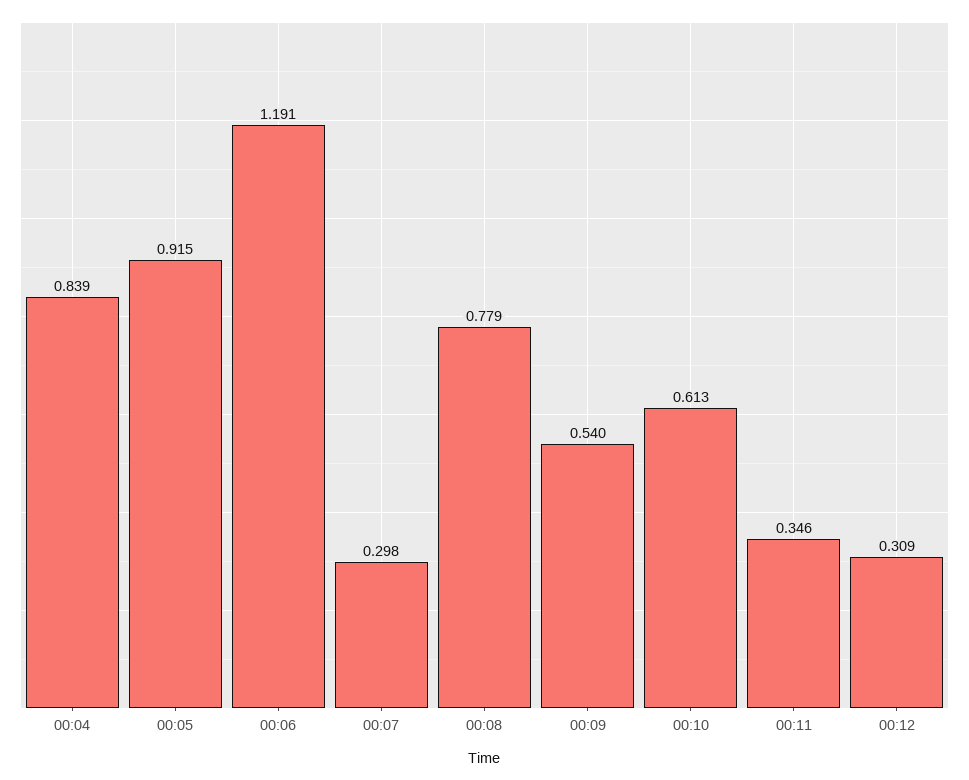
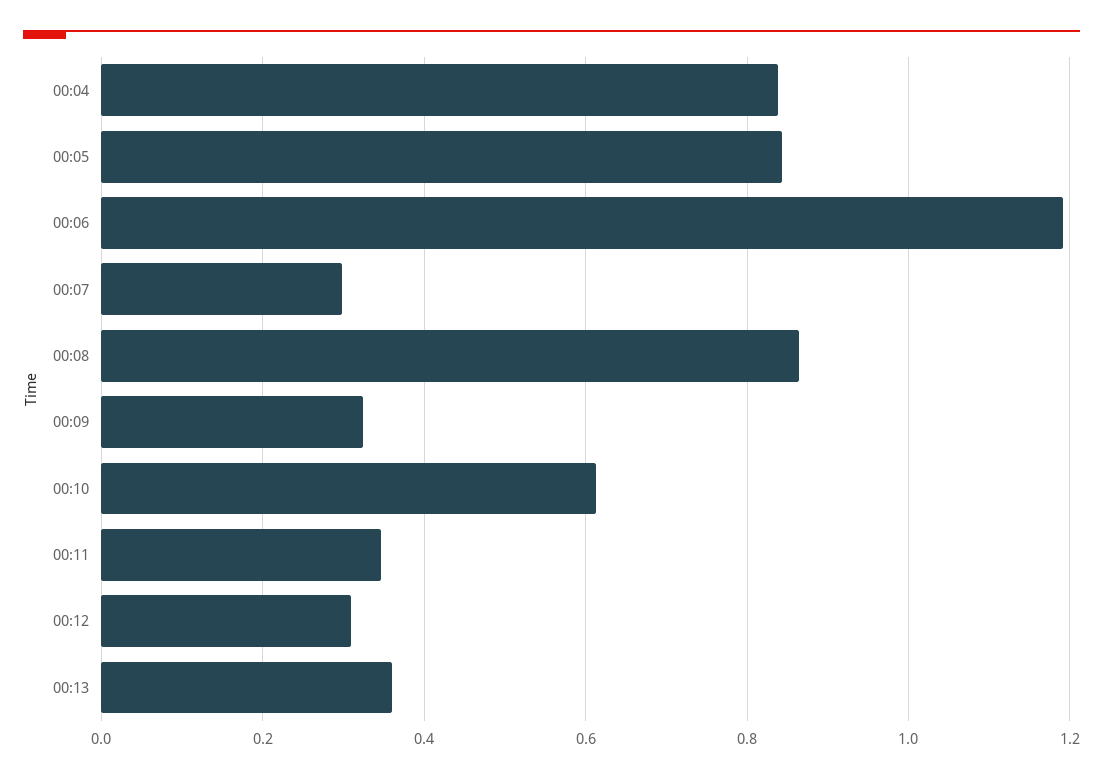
00:05: 0.915 -> 0.84
00:08: 0.779 -> 0.86
00:09: 0.54 -> 0.32
00:13: none -> 0.36

